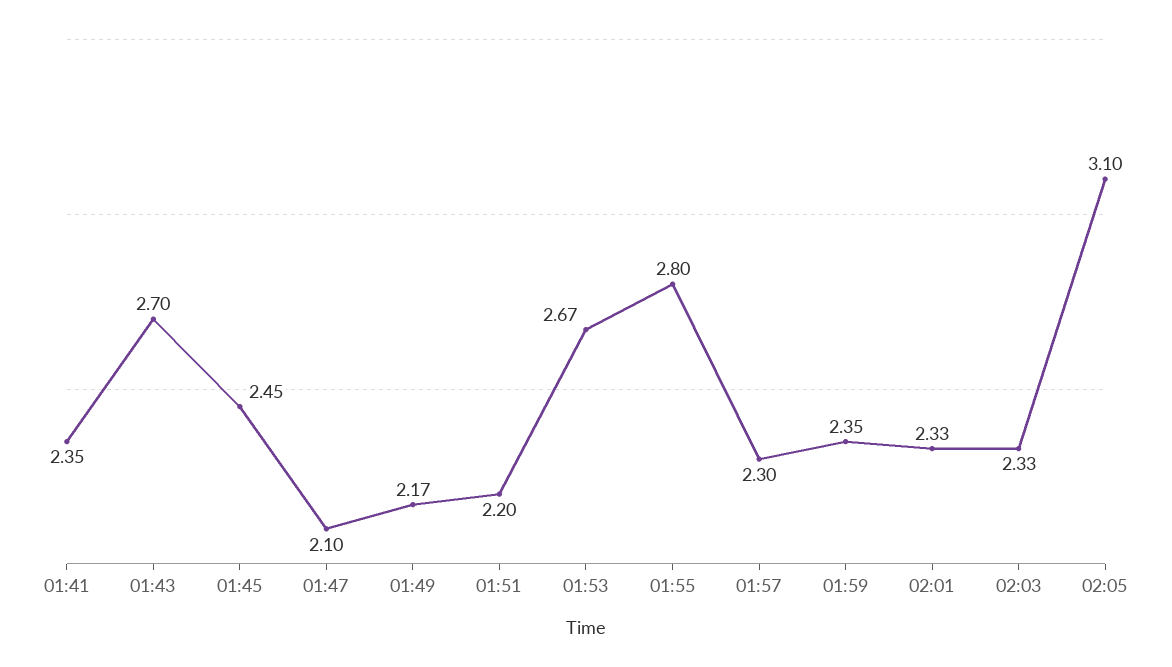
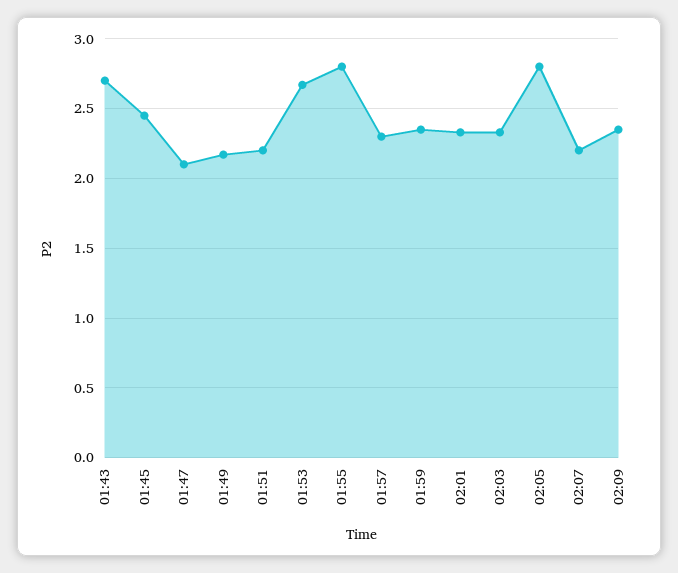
01:41: 2.35 -> none
02:05: 3.1 -> 2.8
02:07: none -> 2.2
02:09: none -> 2.35

